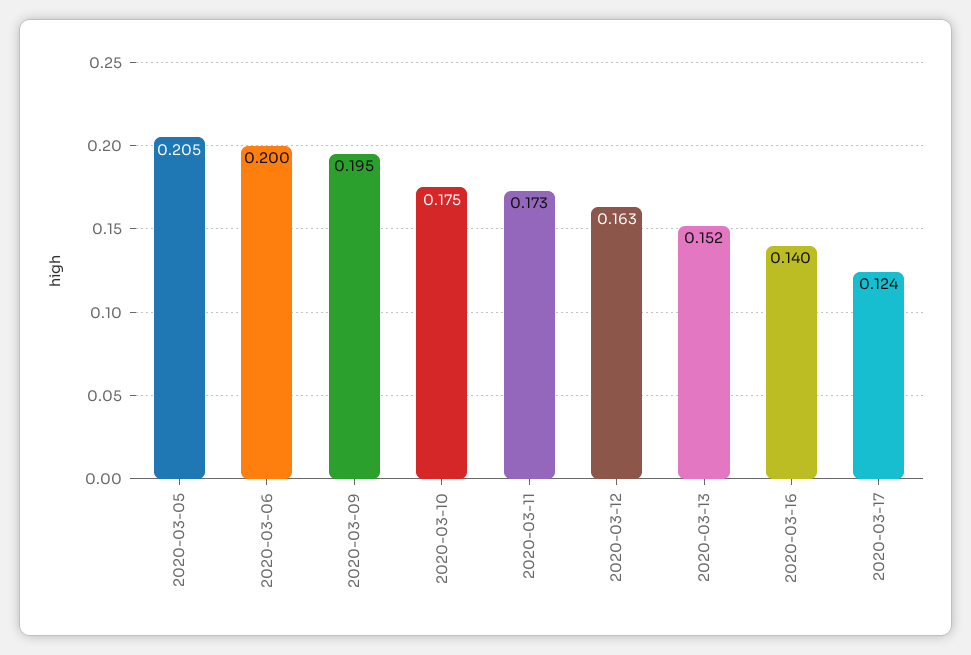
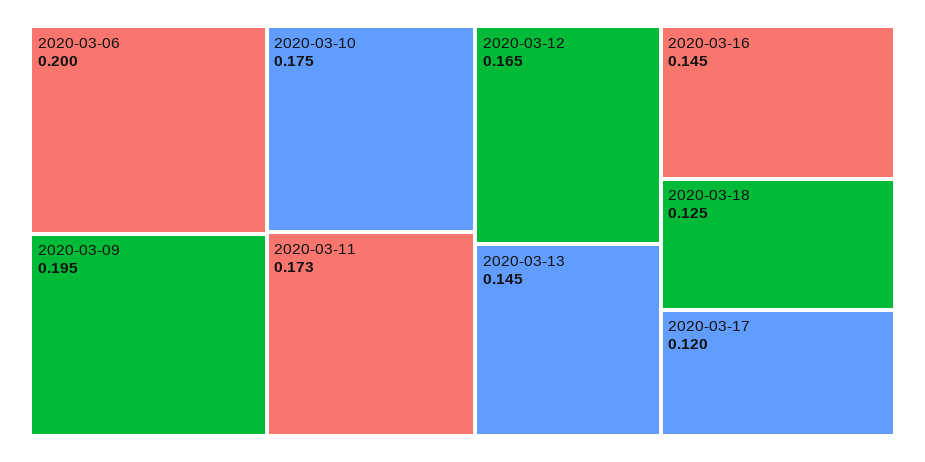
2020-03-05: 0.205 -> none
2020-03-12: 0.163 -> 0.165
2020-03-13: 0.152 -> 0.145
2020-03-16: 0.14 -> 0.145
2020-03-17: 0.124 -> 0.12
2020-03-18: none -> 0.125

